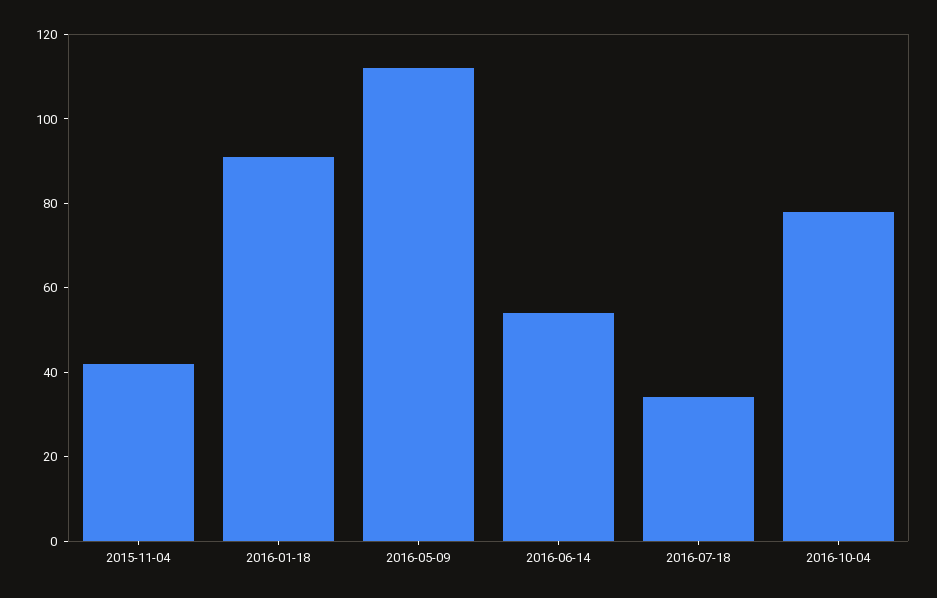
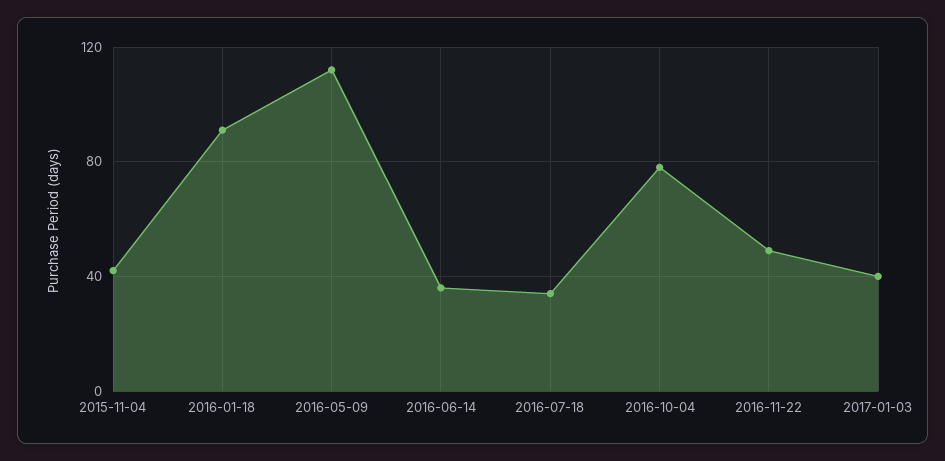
2016-06-14: 55 -> 35
2016-11-22: none -> 50
2017-01-03: none -> 40

